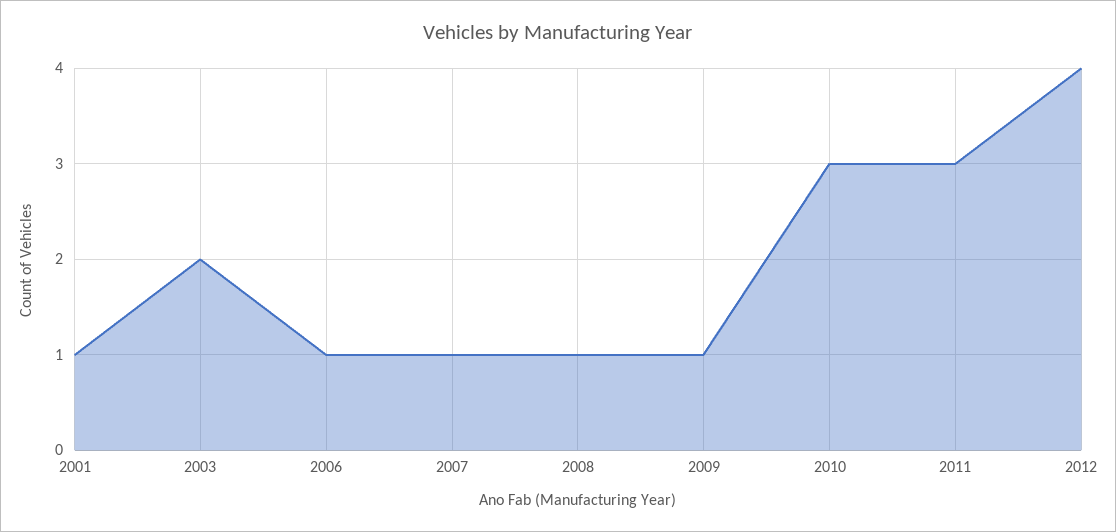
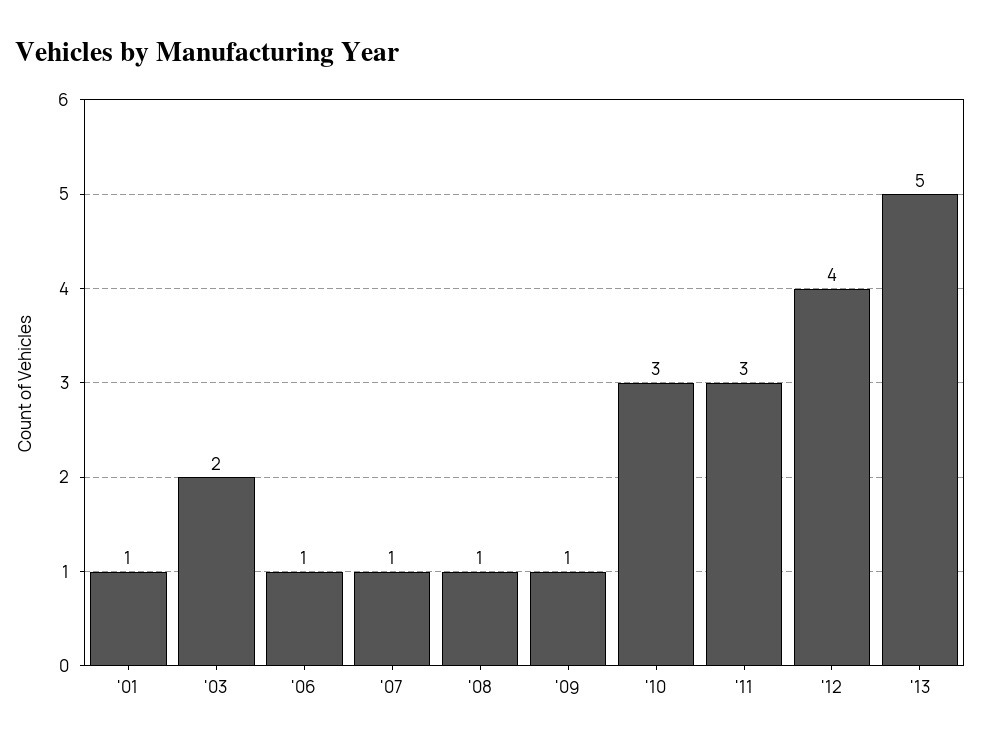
'13: none -> 5

